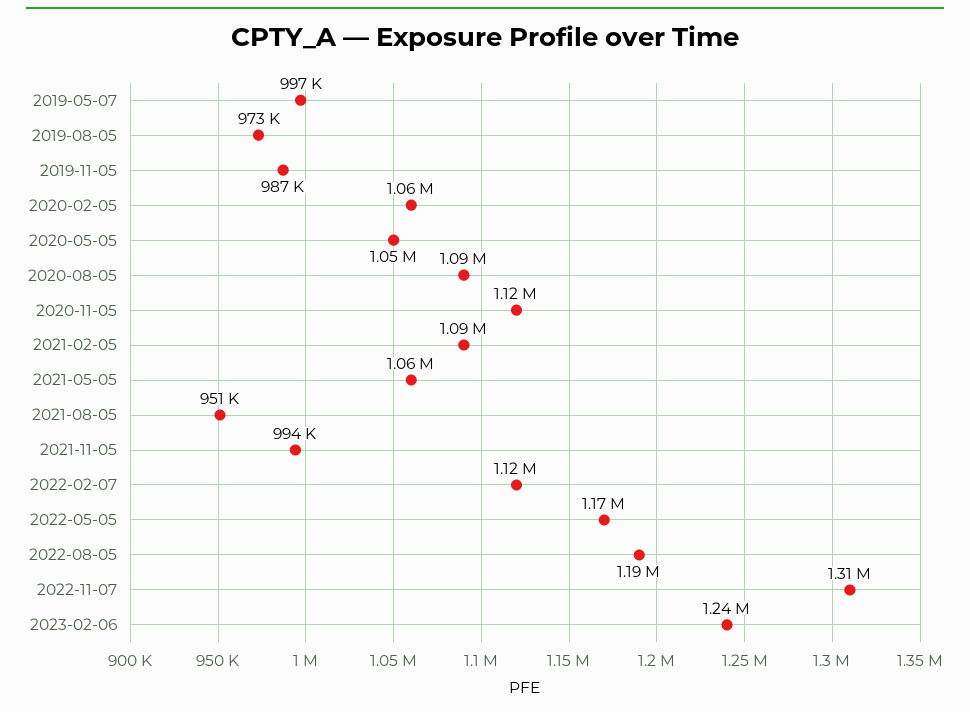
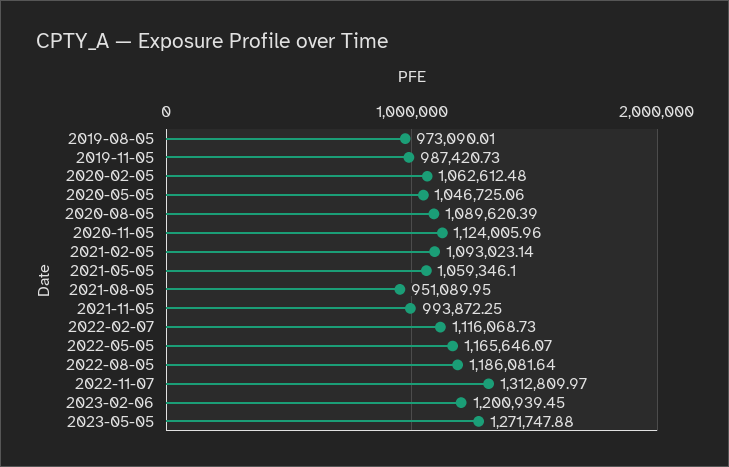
2019-05-07: 997000 -> none
2023-02-06: 1240000 -> 1200939.45
2023-05-05: none -> 1271747.88

